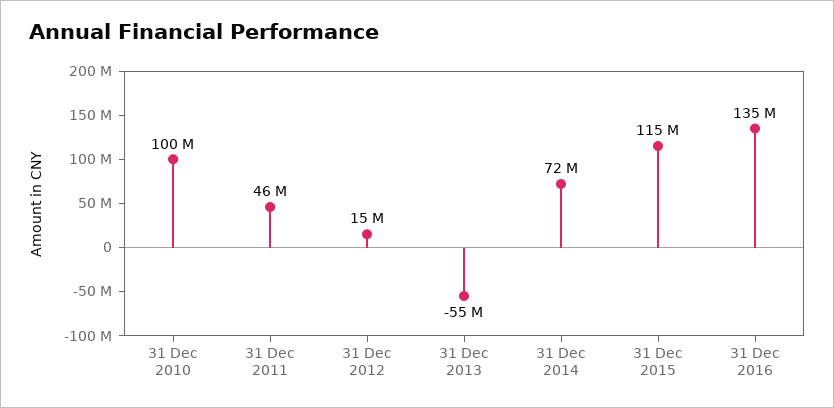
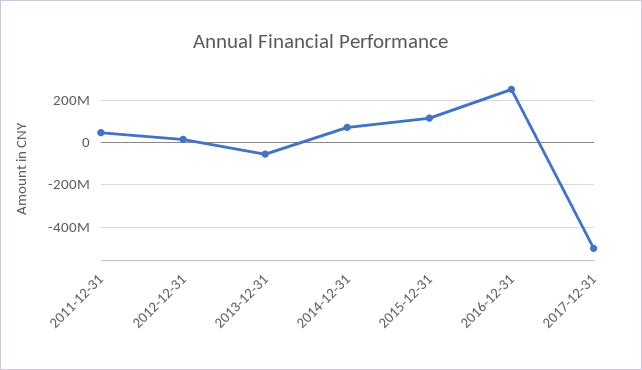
31 Dec 2010: 100000000 -> none
31 Dec 2016: 135000000 -> 250000000
2017-12-31: none -> -500000000

